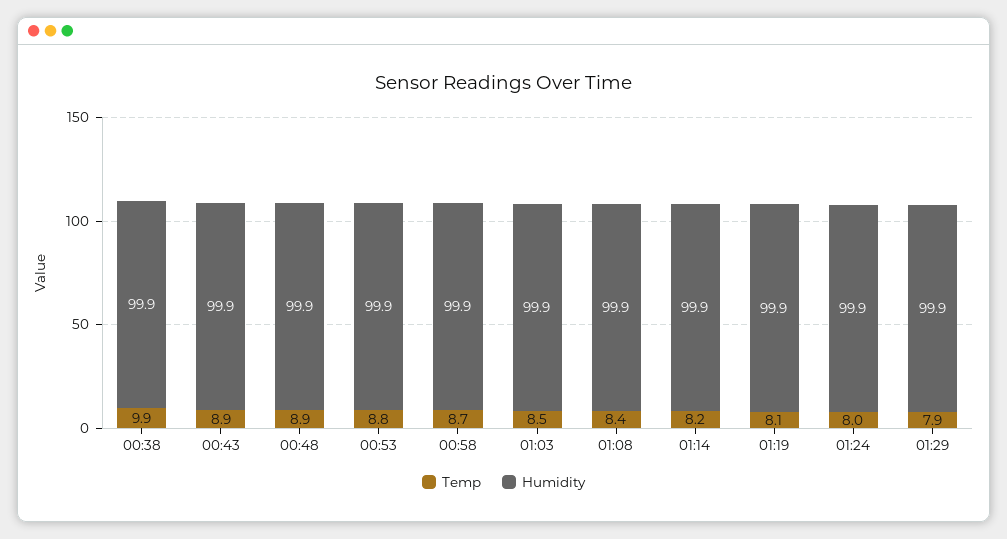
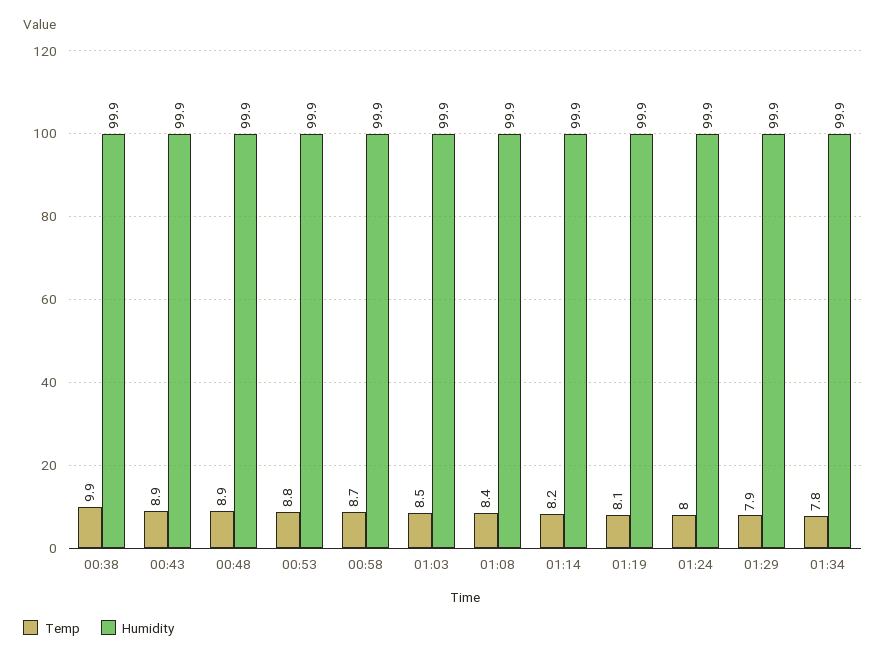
Temp, 01:34: none -> 7.8
Humidity, 01:34: none -> 99.9

